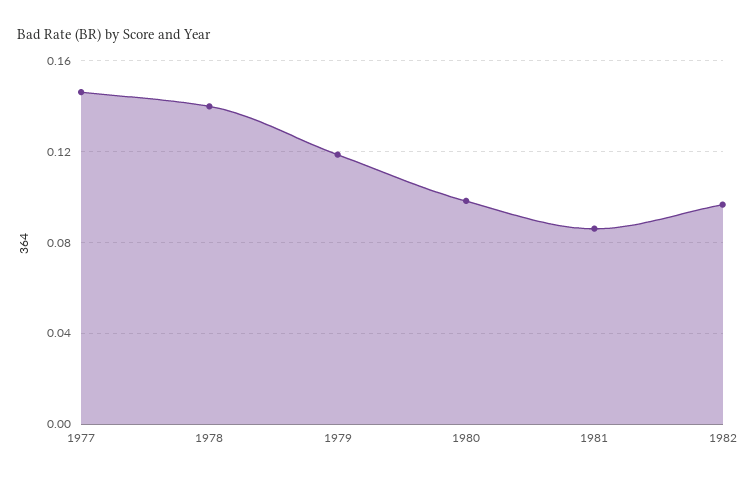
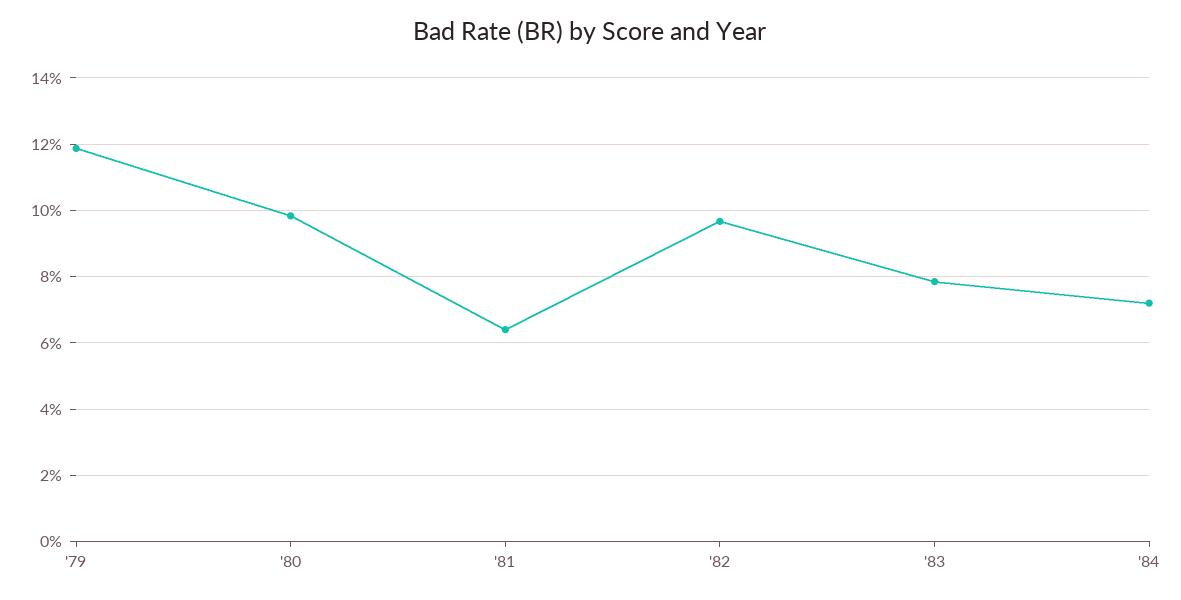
1977: 0.145 -> none
1978: 0.14 -> none
1981: 0.085 -> 0.064
'83: none -> 0.078
'84: none -> 0.072

